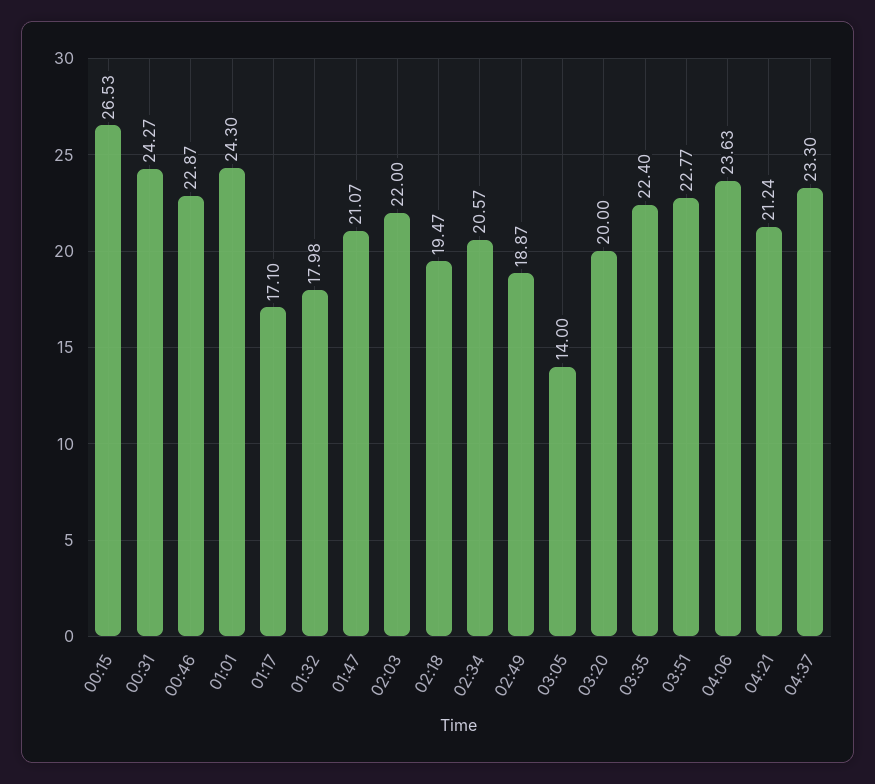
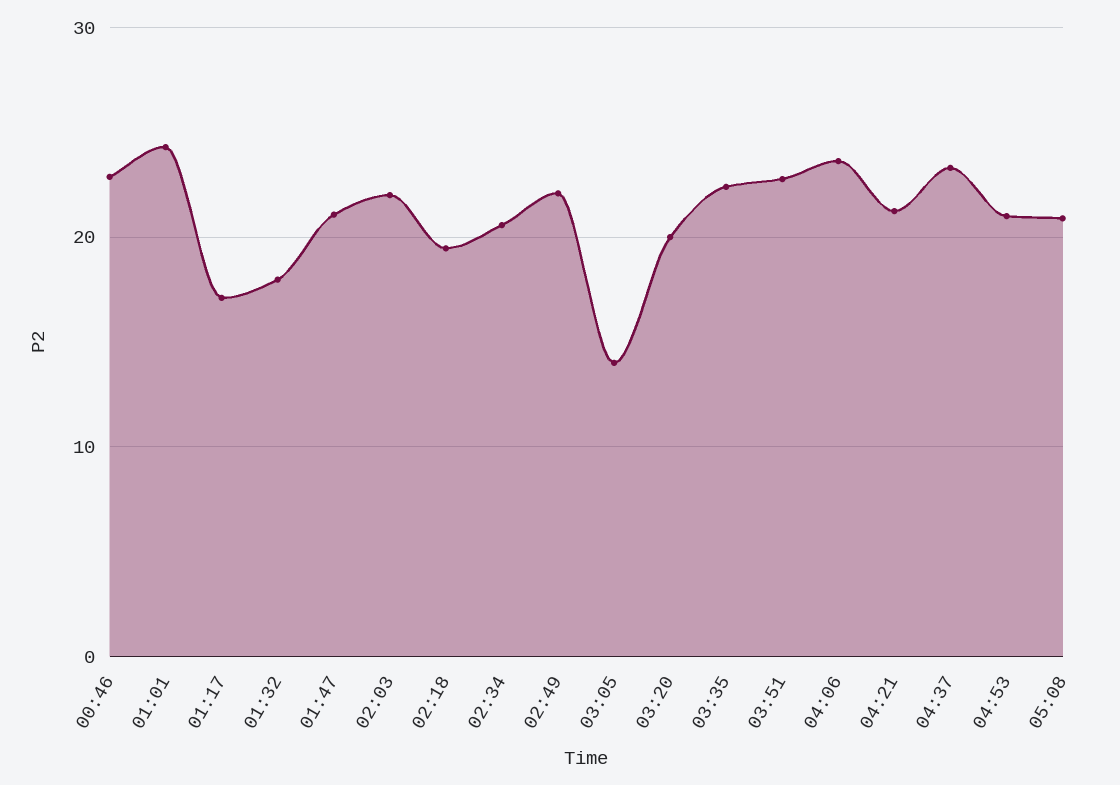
00:15: 26.53 -> none
00:31: 24.27 -> none
02:49: 18.87 -> 22
04:53: none -> 21
05:08: none -> 21

